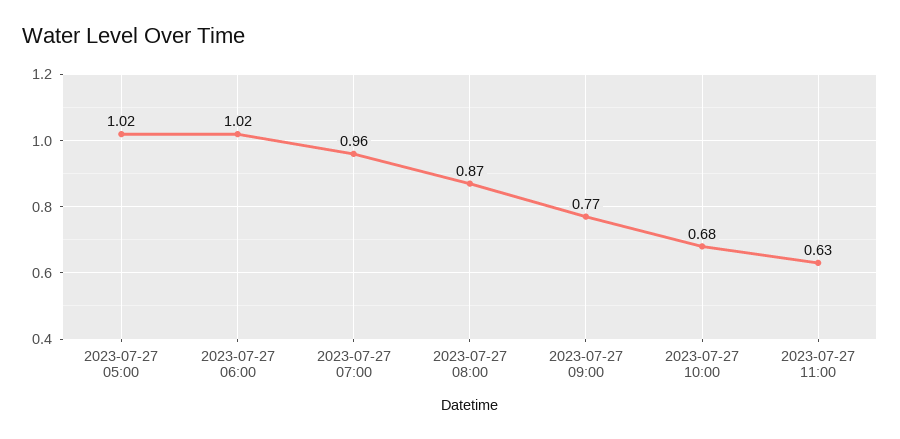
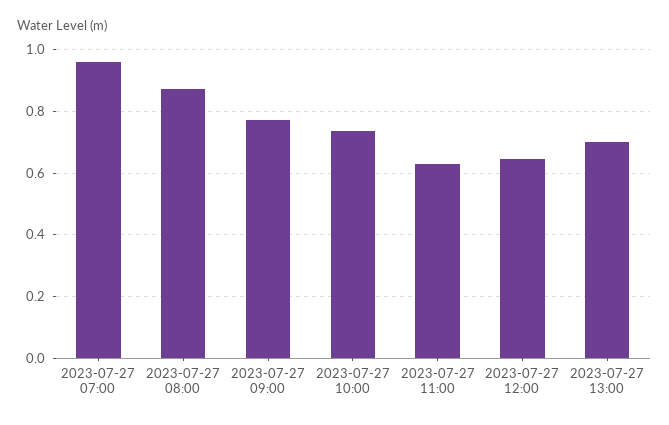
2023-07-27 05:00: 1.02 -> none
2023-07-27 06:00: 1.02 -> none
2023-07-27 10:00: 0.68 -> 0.74
2023-07-27 12:00: none -> 0.64
2023-07-27 13:00: none -> 0.7

